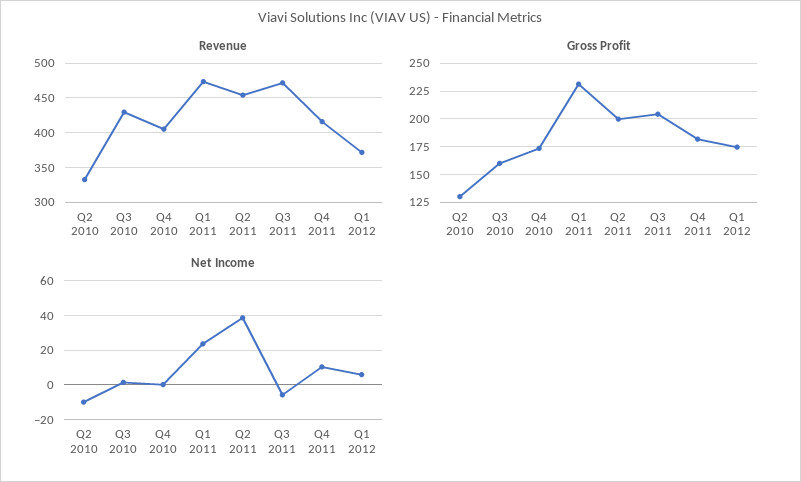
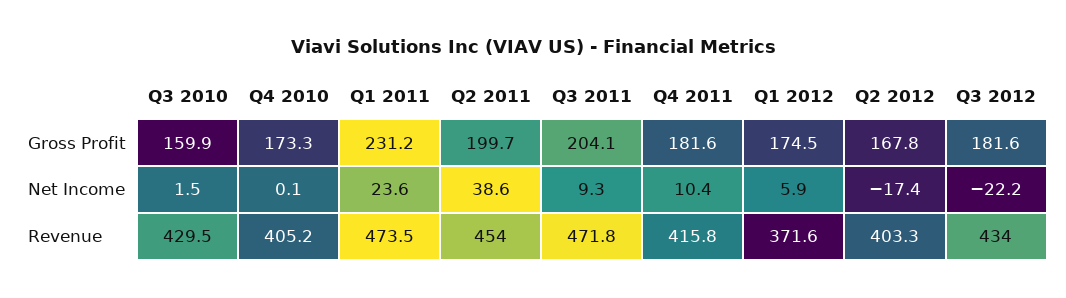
Revenue, Q2 2010: 330 -> none
Gross Profit, Q2 2010: 125 -> none
Net Income, Q2 2010: -10 -> none
Net Income, Q3 2011: -5 -> 9.3
Gross Profit, Q2 2012: none -> 167.8
Gross Profit, Q3 2012: none -> 181.6
Net Income, Q2 2012: none -> -17.4
Net Income, Q3 2012: none -> -22.2
Revenue, Q2 2012: none -> 403.3
Revenue, Q3 2012: none -> 434

